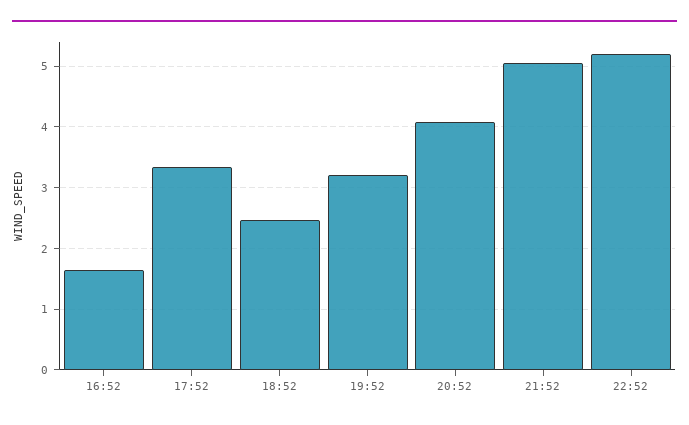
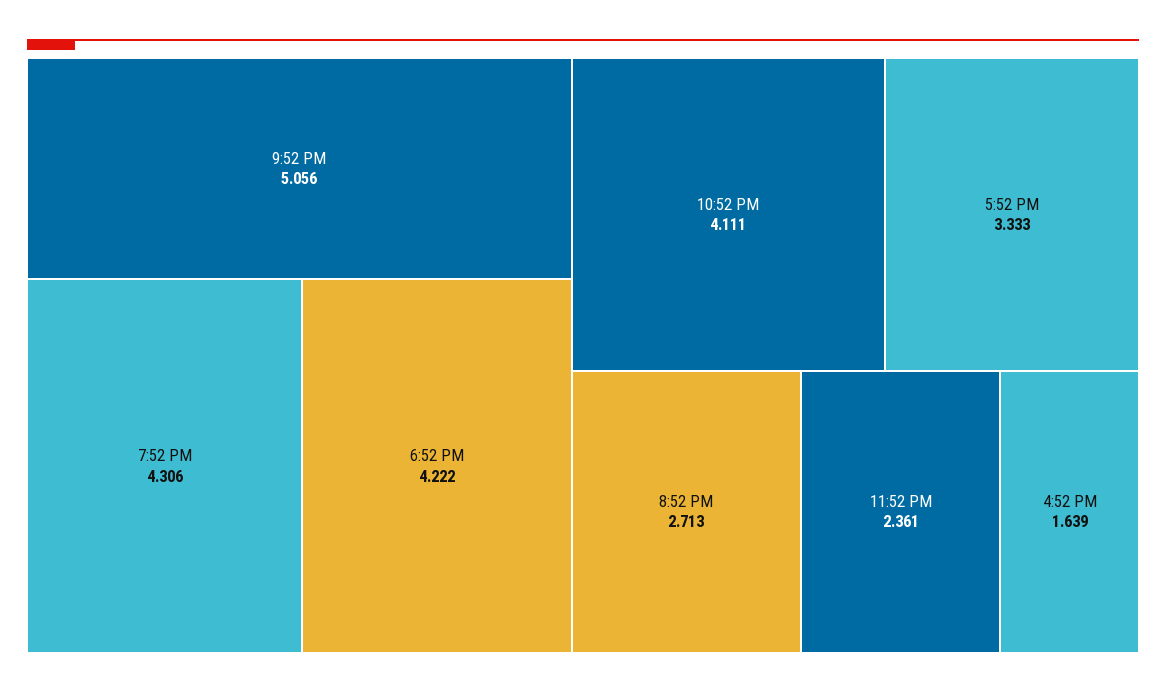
18:52: 2.5 -> 4.222
19:52: 3.2 -> 4.306
20:52: 4.1 -> 2.713
22:52: 5.2 -> 4.111
11:52 PM: none -> 2.361

